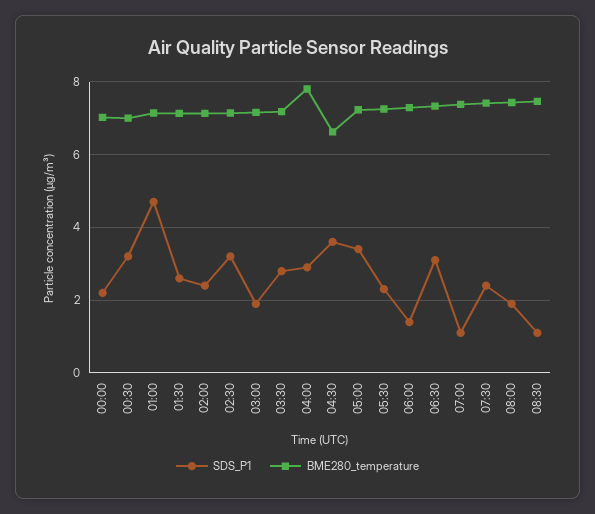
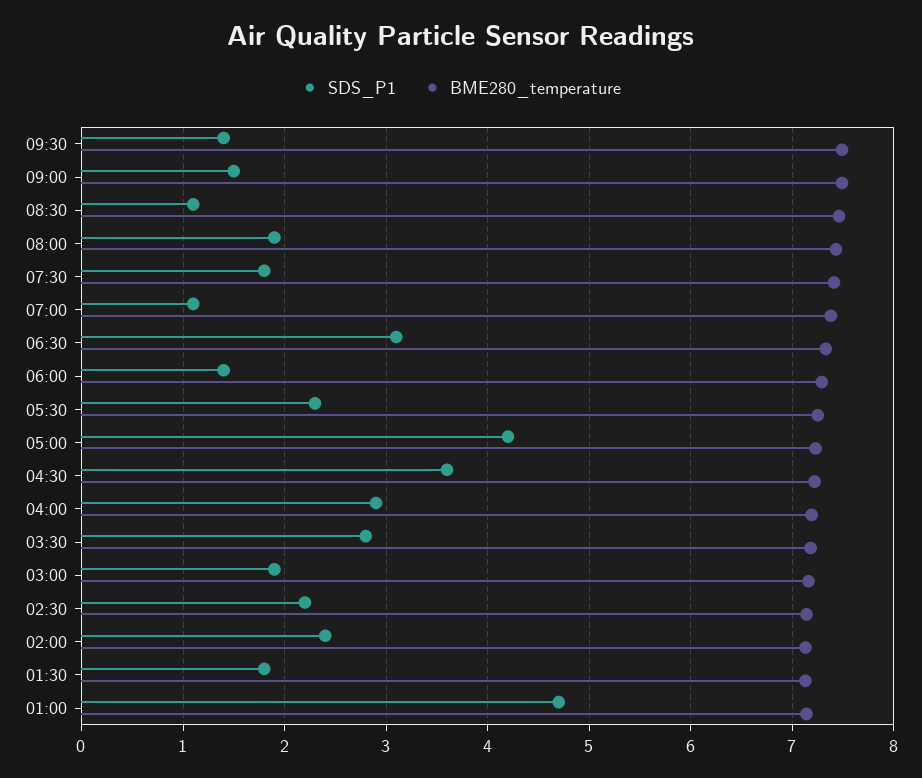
SDS_P1, 00:00: 2.2 -> none
BME280_temperature, 00:00: 7 -> none
SDS_P1, 00:30: 3.2 -> none
BME280_temperature, 00:30: 7 -> none
SDS_P1, 01:30: 2.6 -> 1.8
SDS_P1, 02:30: 3.2 -> 2.2
BME280_temperature, 04:00: 7.8 -> 7.2
BME280_temperature, 04:30: 6.6 -> 7.2
SDS_P1, 05:00: 3.4 -> 4.2
SDS_P1, 07:30: 2.4 -> 1.8
SDS_P1, 09:30: none -> 1.4
BME280_temperature, 09:30: none -> 7.5
SDS_P1, 09:00: none -> 1.5
BME280_temperature, 09:00: none -> 7.5

